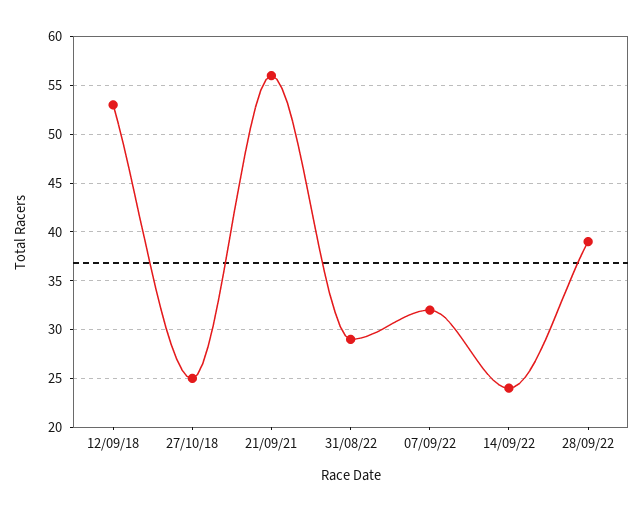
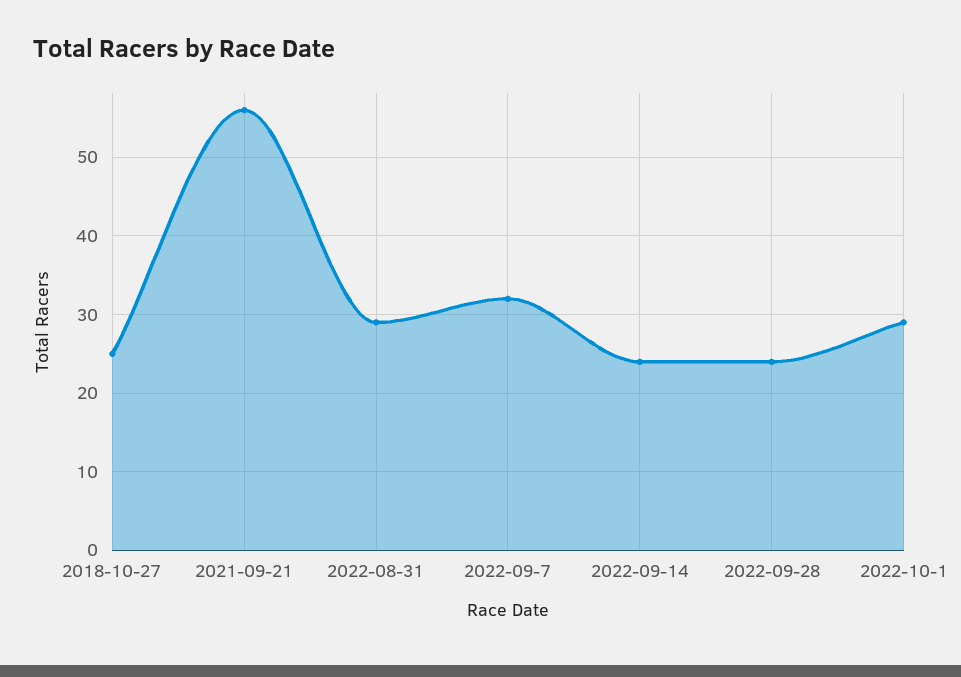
12/09/18: 53 -> none
28/09/22: 39 -> 24
2022-10-1: none -> 29

